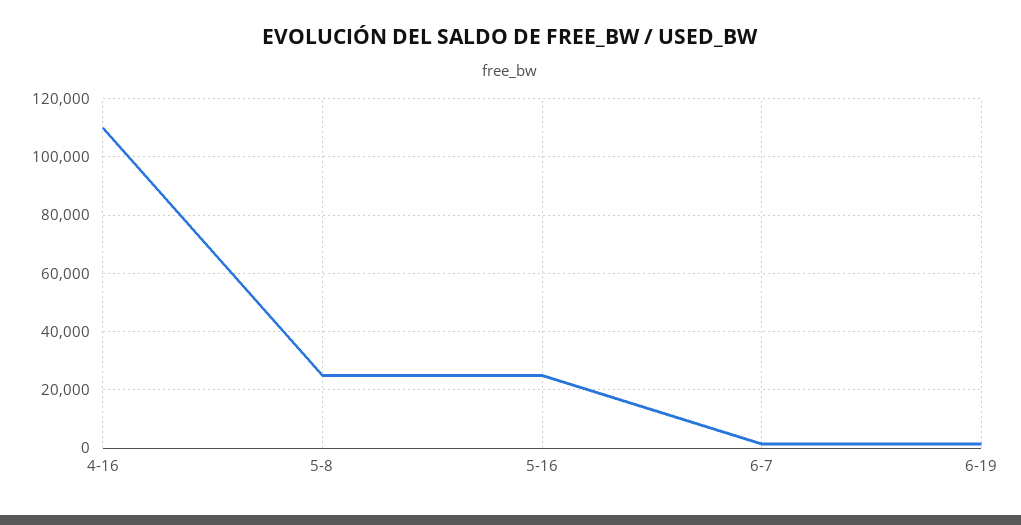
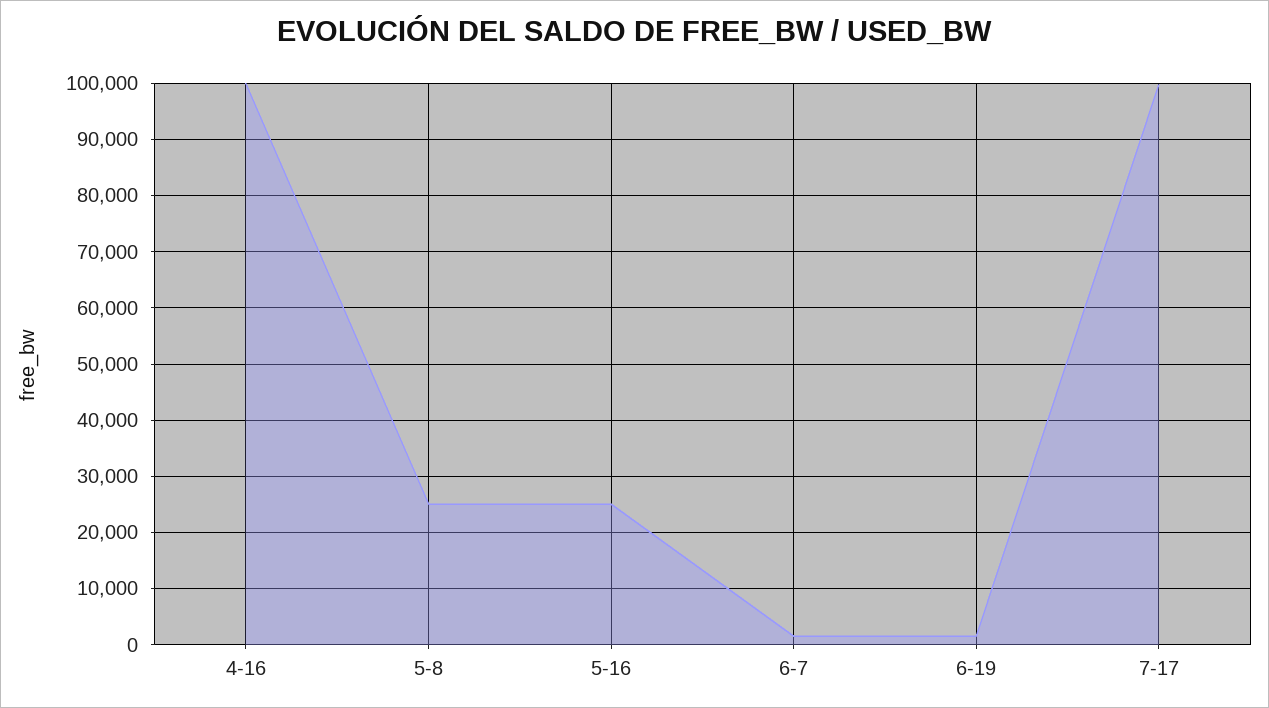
4-16: 110000 -> 100000
7-17: none -> 100000

